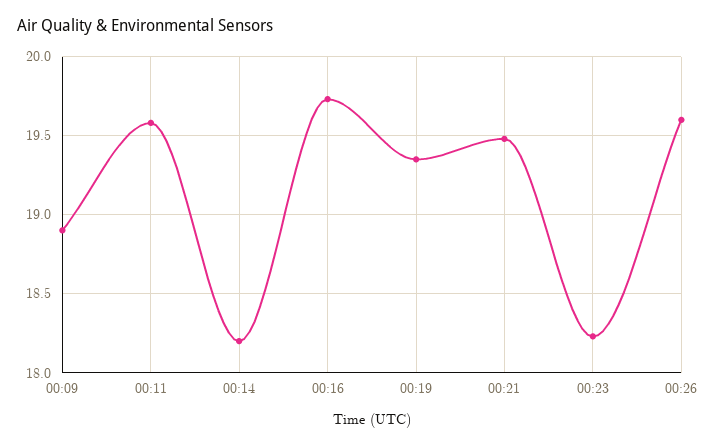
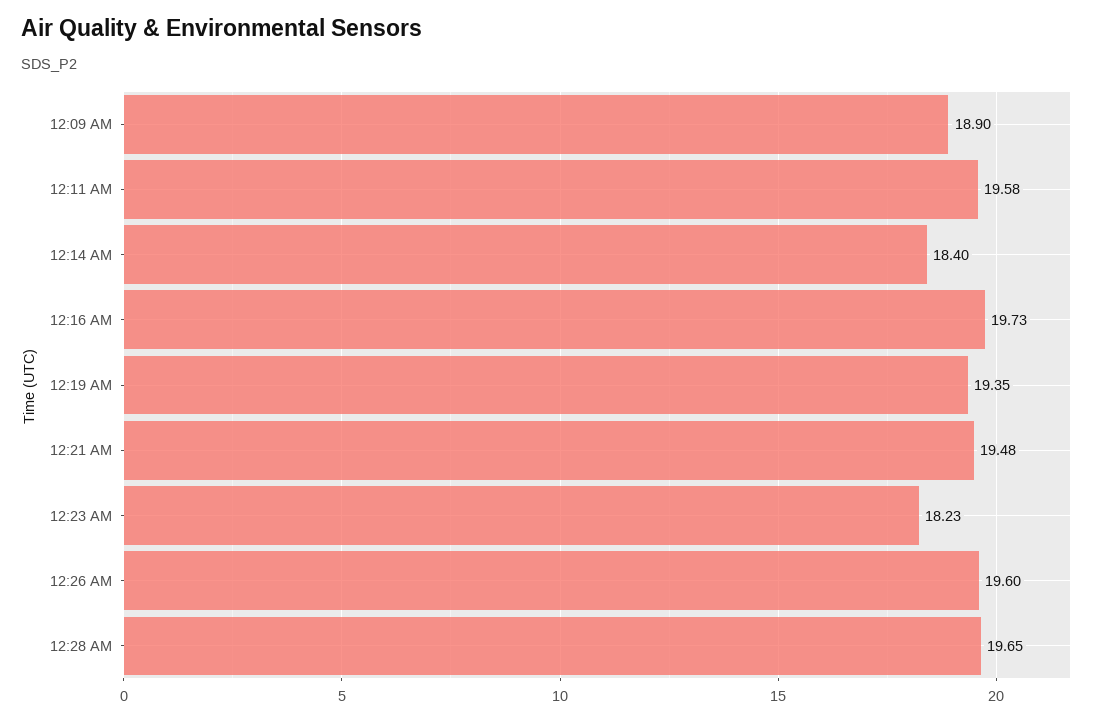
00:14: 18.2 -> 18.4
12:28 AM: none -> 19.65

